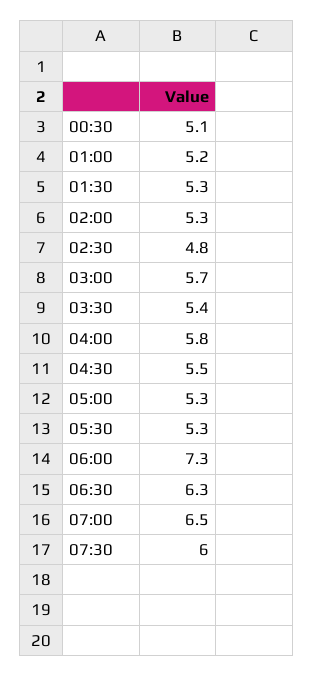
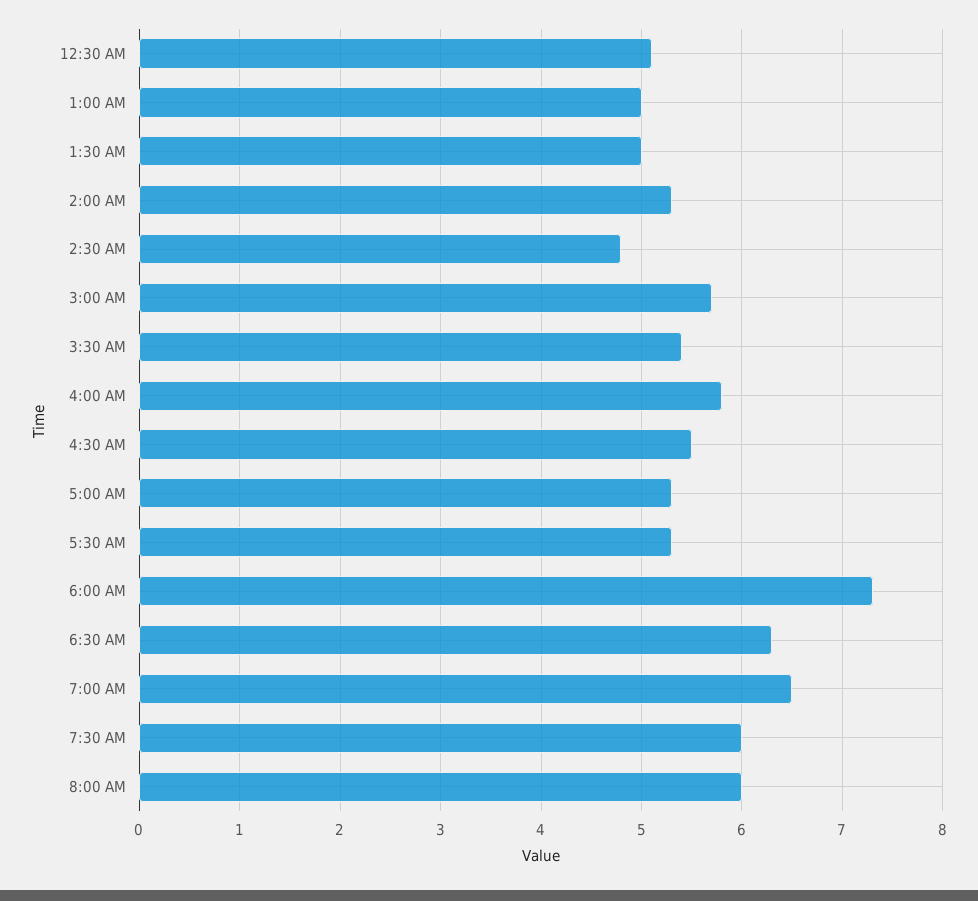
01:00: 5.2 -> 5
01:30: 5.3 -> 5
8:00 AM: none -> 6

